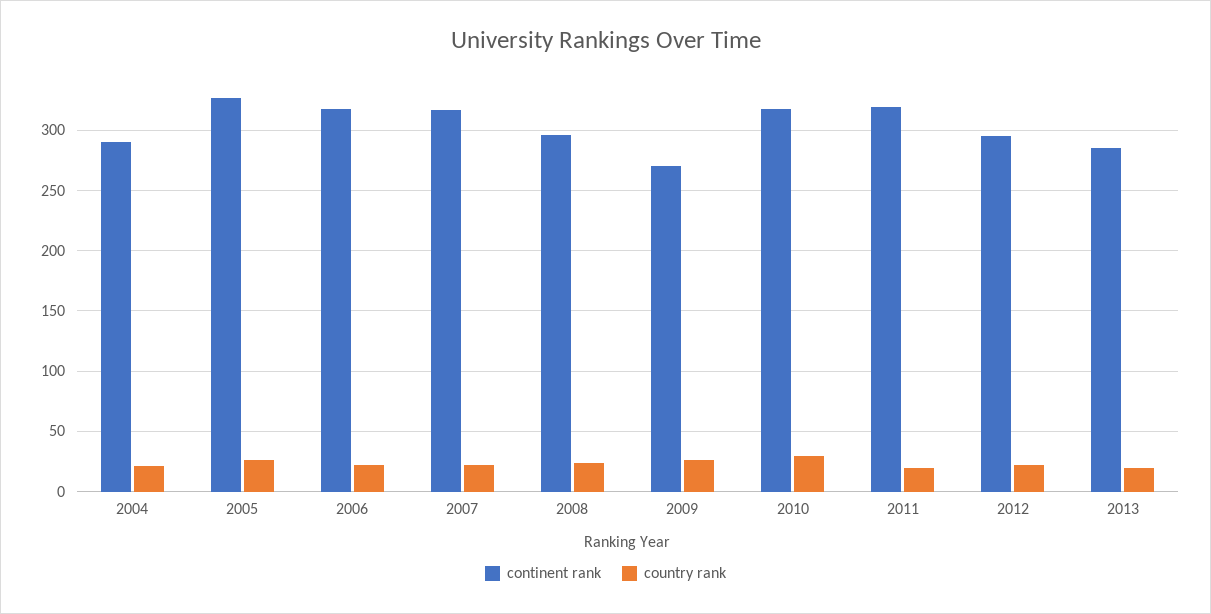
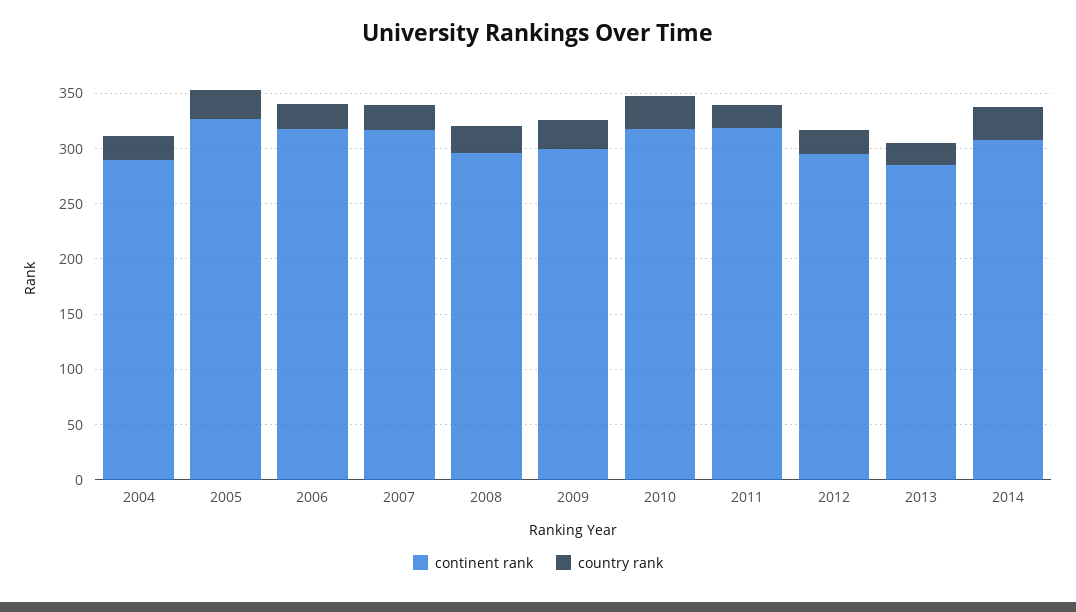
continent rank, 2009: 270 -> 300
continent rank, 2014: none -> 310
country rank, 2014: none -> 30

